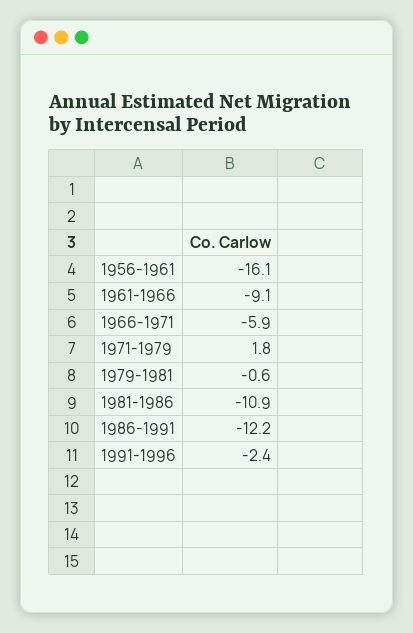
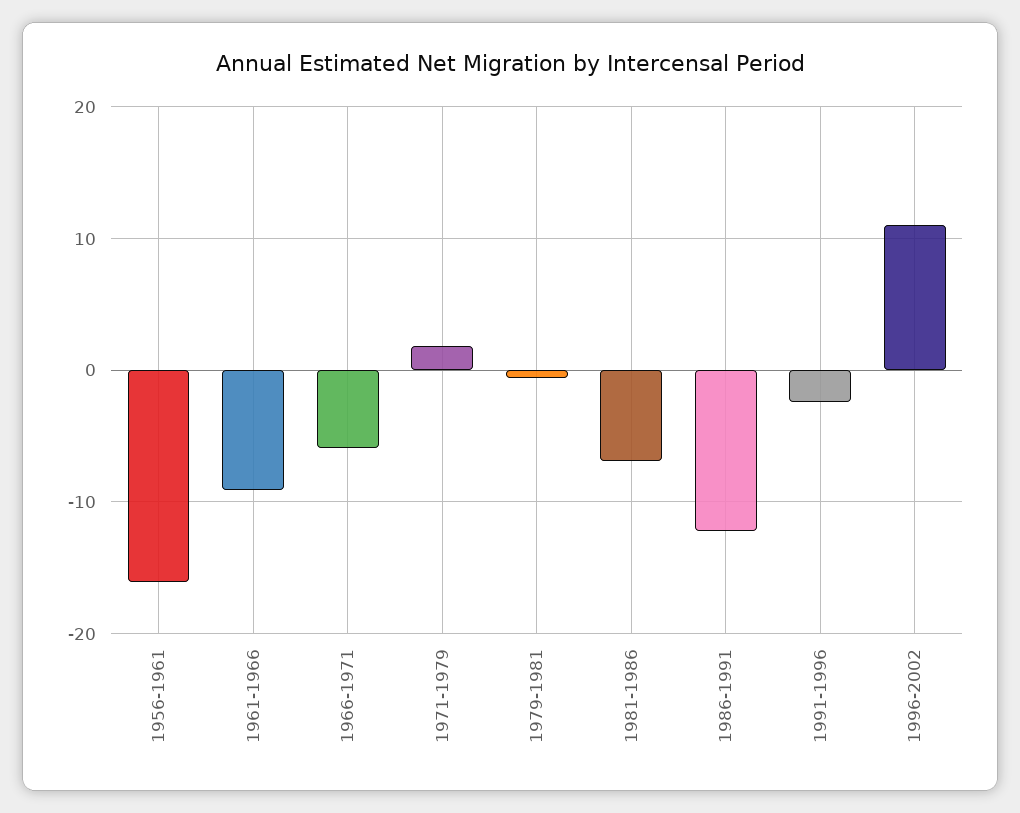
1981-1986: -10.9 -> -7
1996-2002: none -> 11

